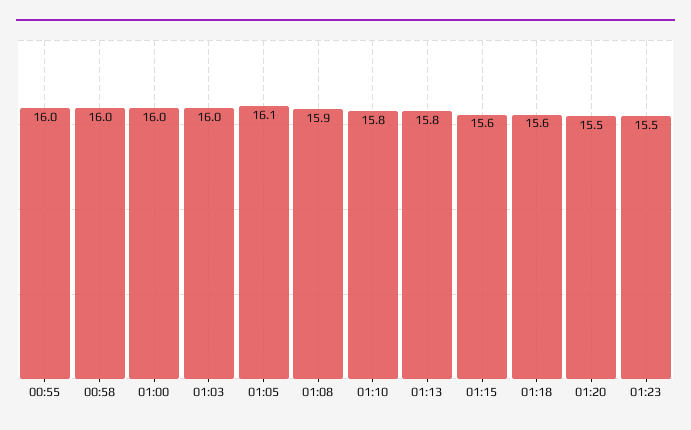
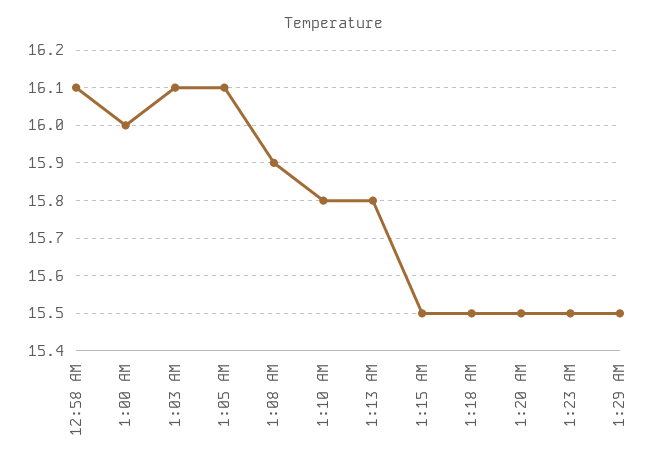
00:55: 16 -> none
00:58: 16 -> 16.1
01:03: 16 -> 16.1
01:15: 15.6 -> 15.5
01:18: 15.6 -> 15.5
1:29 AM: none -> 15.5

